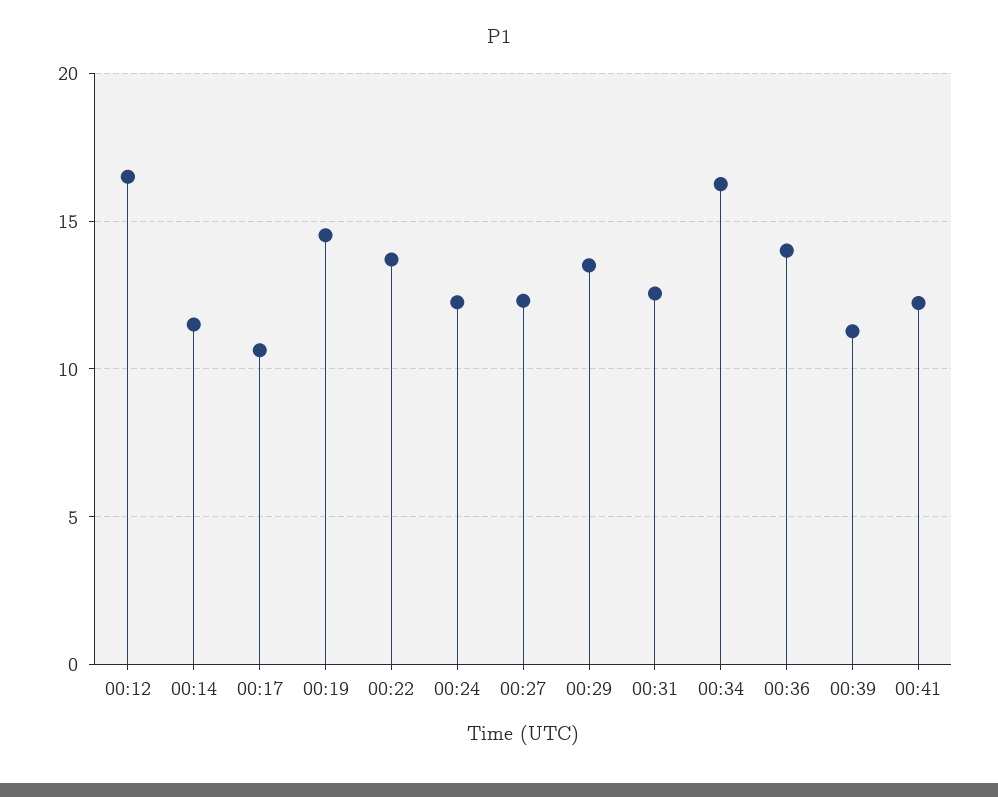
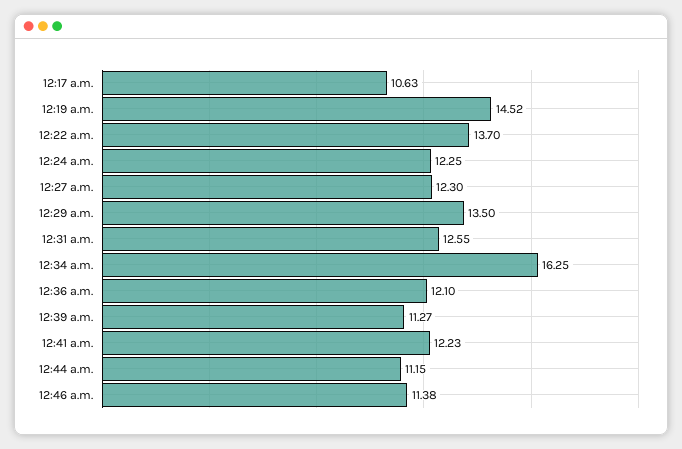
00:12: 16.5 -> none
00:14: 11.5 -> none
00:36: 14 -> 12.1
12:44 a.m.: none -> 11.15
12:46 a.m.: none -> 11.38

